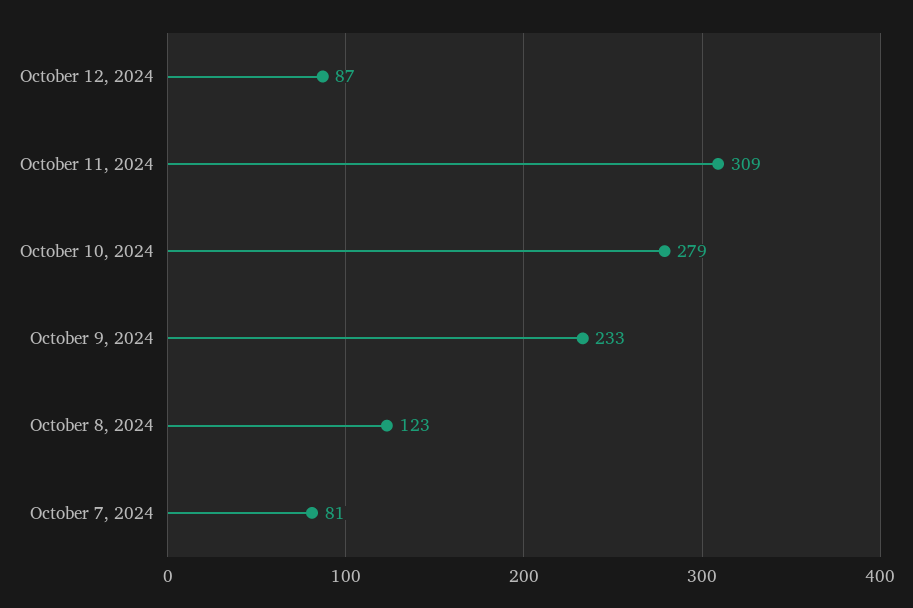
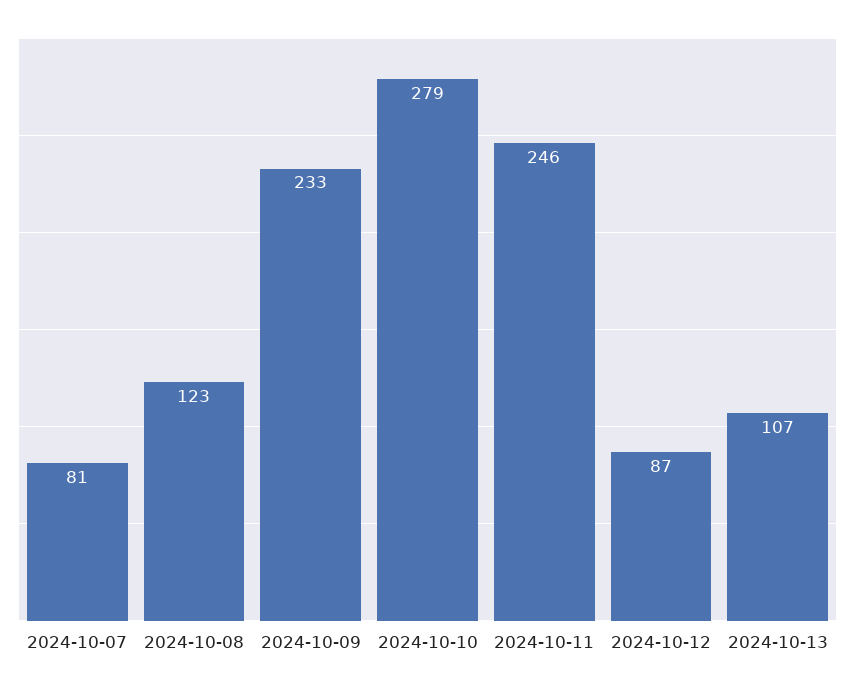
October 11, 2024: 309 -> 246
2024-10-13: none -> 107

